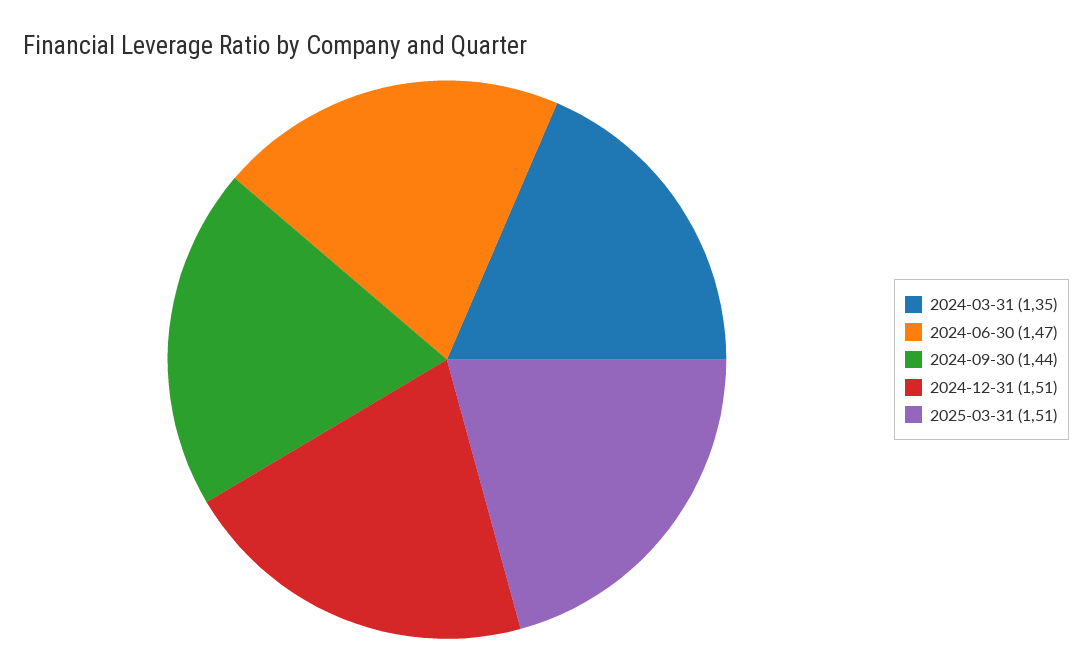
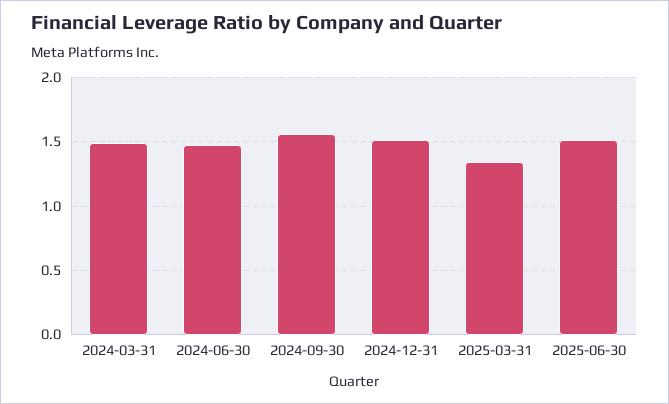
2024-03-31: 1.35 -> 1.5
2024-09-30: 1.44 -> 1.55
2025-03-31: 1.51 -> 1.35
2025-06-30: none -> 1.5

